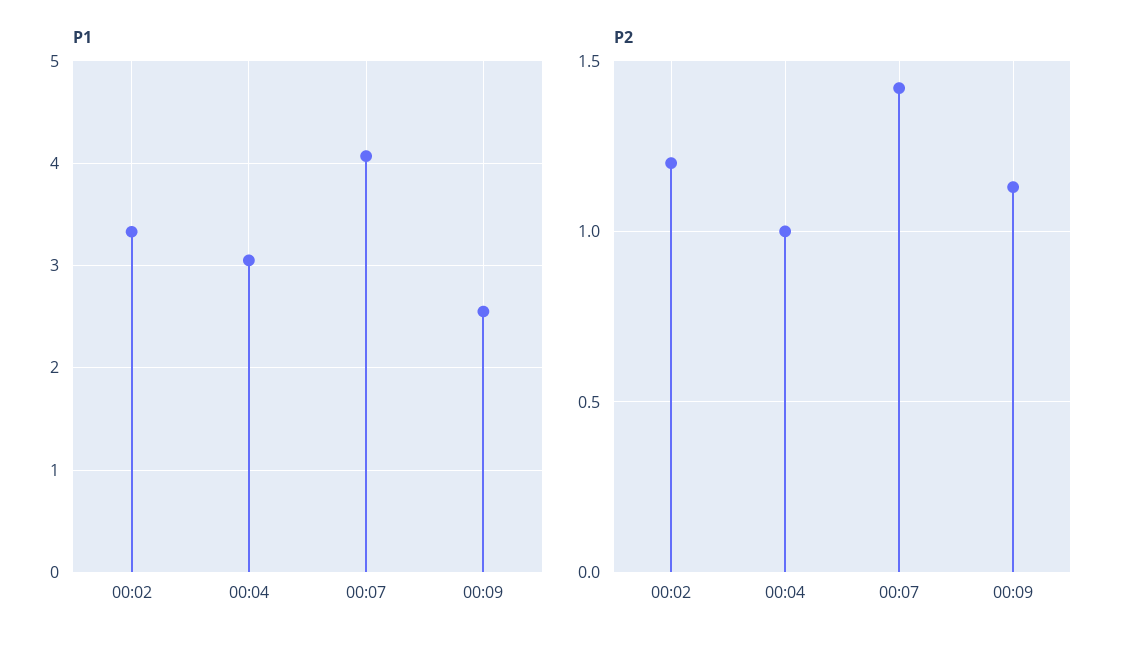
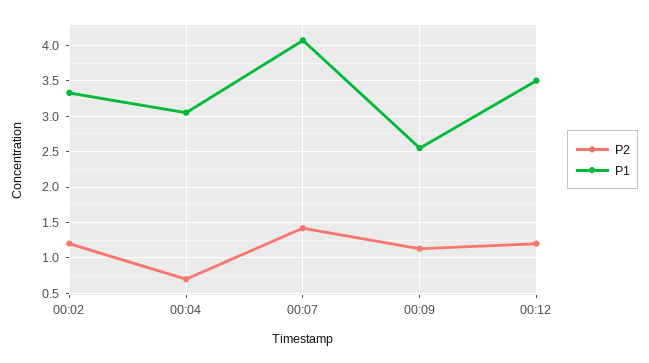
P2, 00:04: 1 -> 0.7
P2, 00:12: none -> 1.2
P1, 00:12: none -> 3.5

